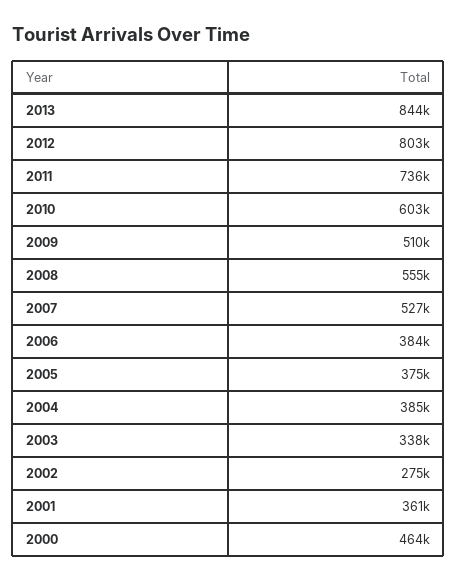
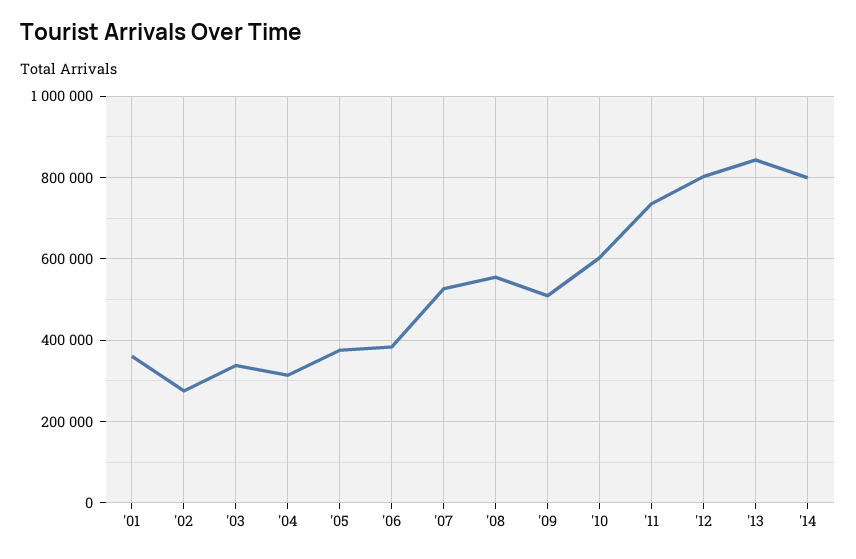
2004: 385000 -> 320000
2000: 464000 -> none
'14: none -> 800000

